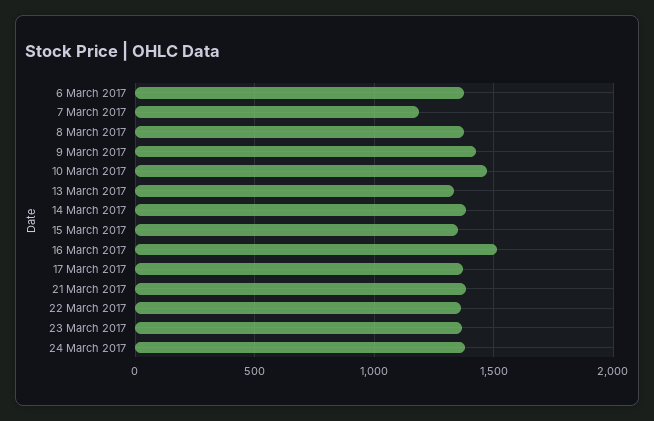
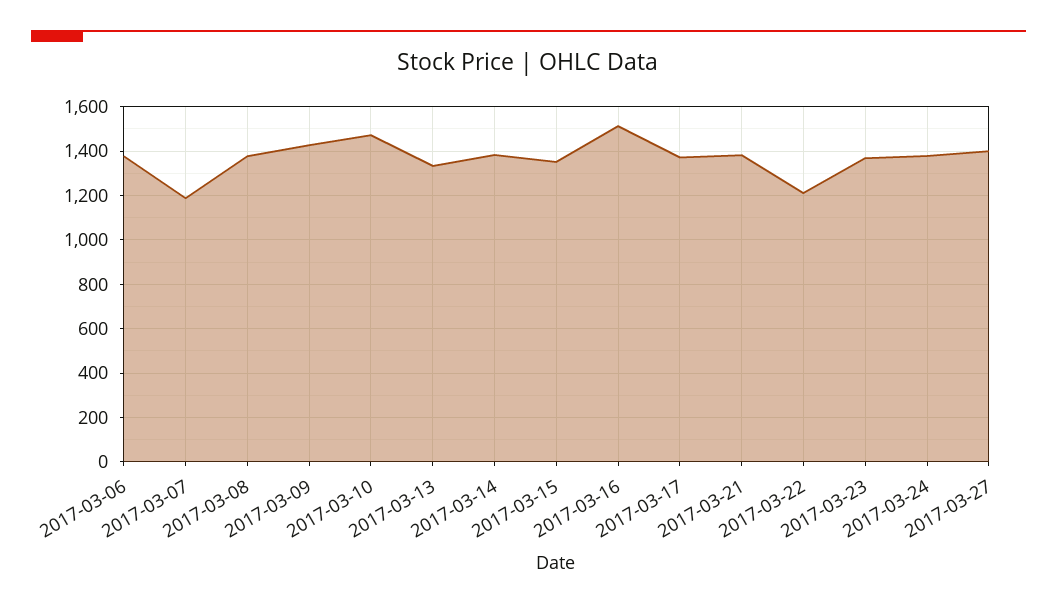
22 March 2017: 1350 -> 1200
2017-03-27: none -> 1400

